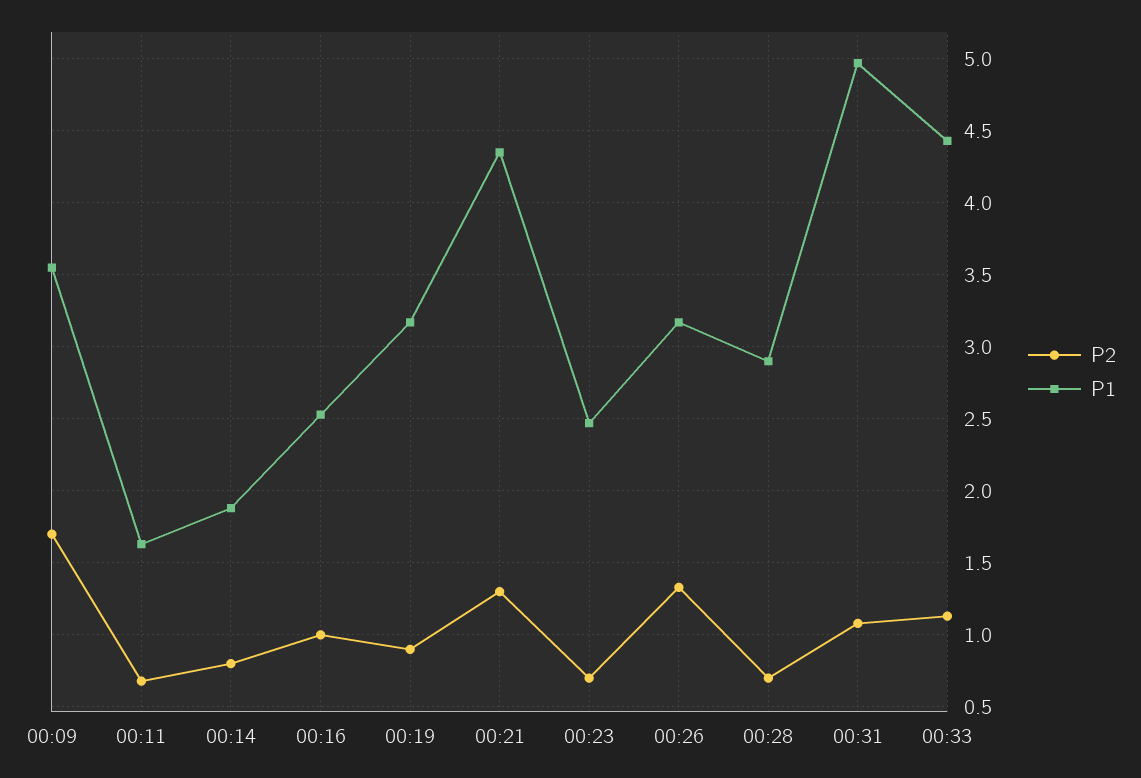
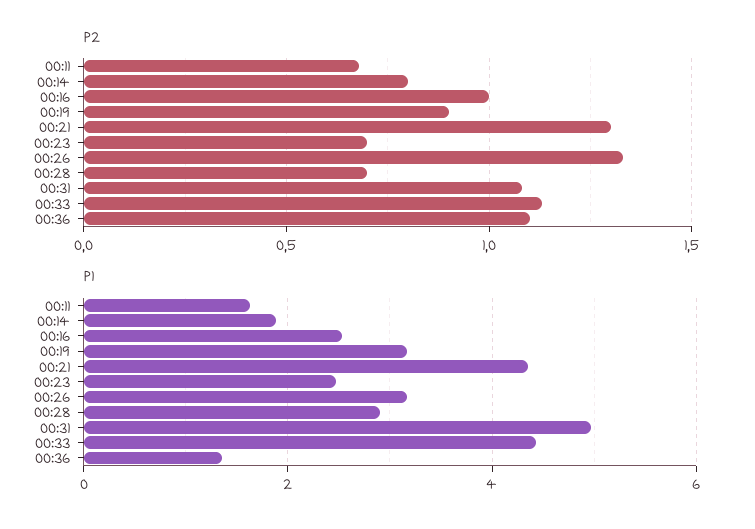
P2, 00:09: 1.7 -> none
P1, 00:09: 3.55 -> none
P2, 00:36: none -> 1.1
P1, 00:36: none -> 1.4

